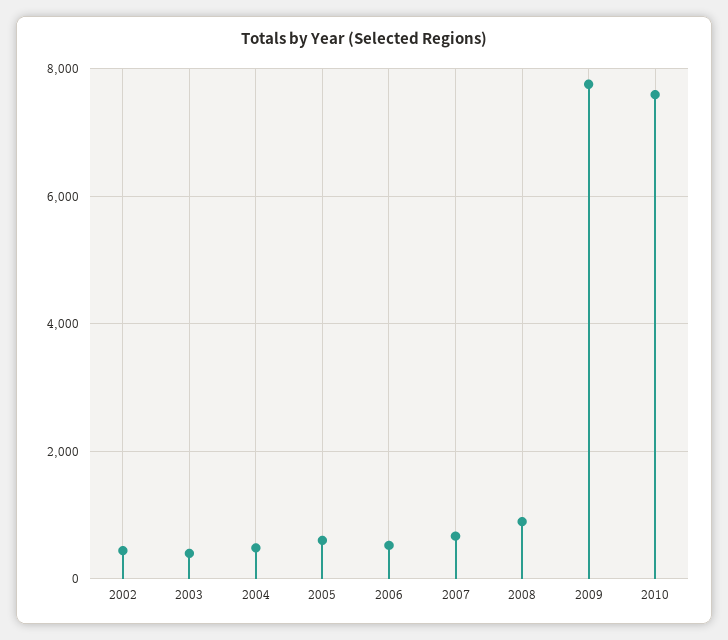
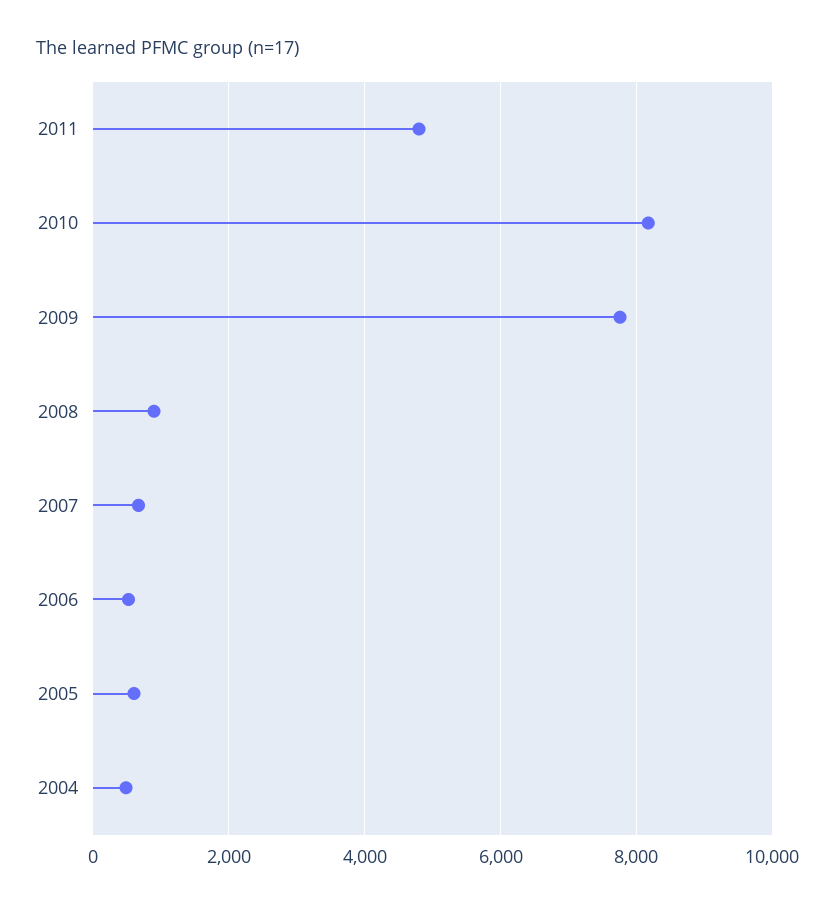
2002: 400 -> none
2003: 400 -> none
2010: 7600 -> 8200
2011: none -> 4800

